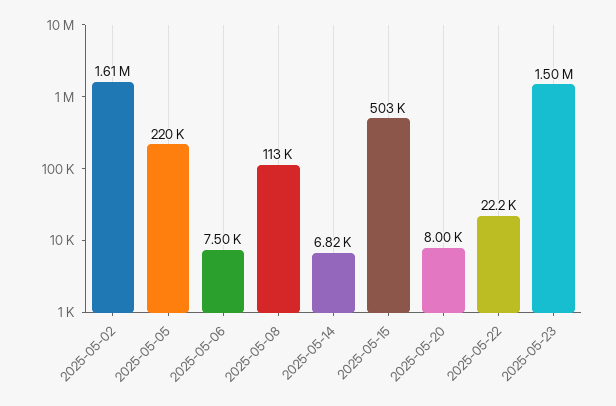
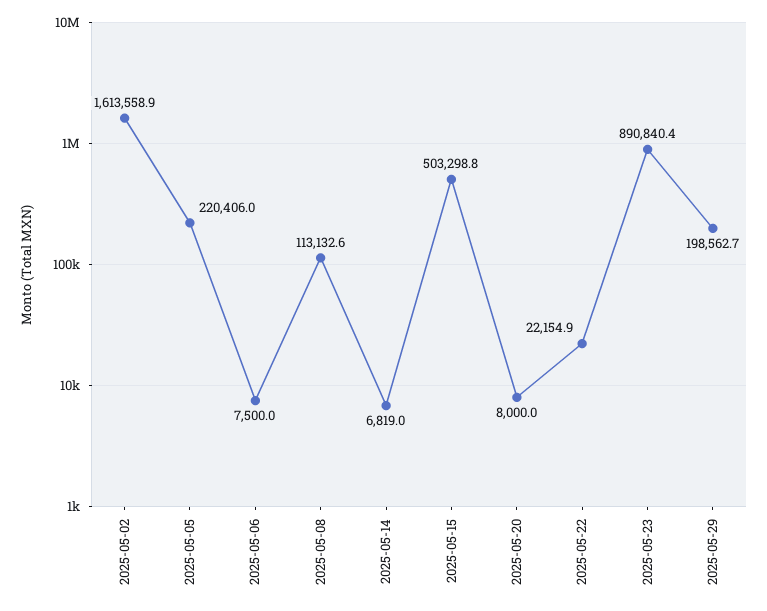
2025-05-23: 1500000 -> 890840.4
2025-05-29: none -> 198562.7

